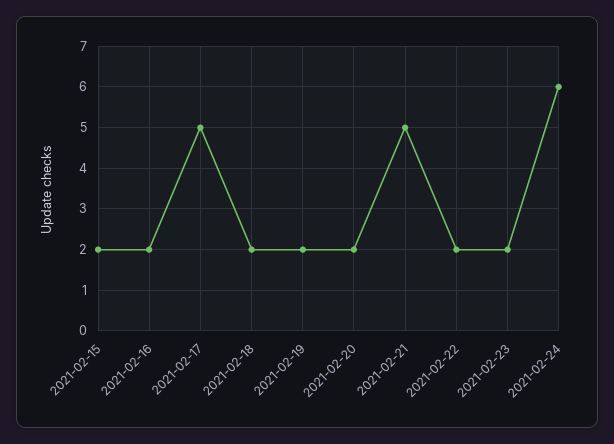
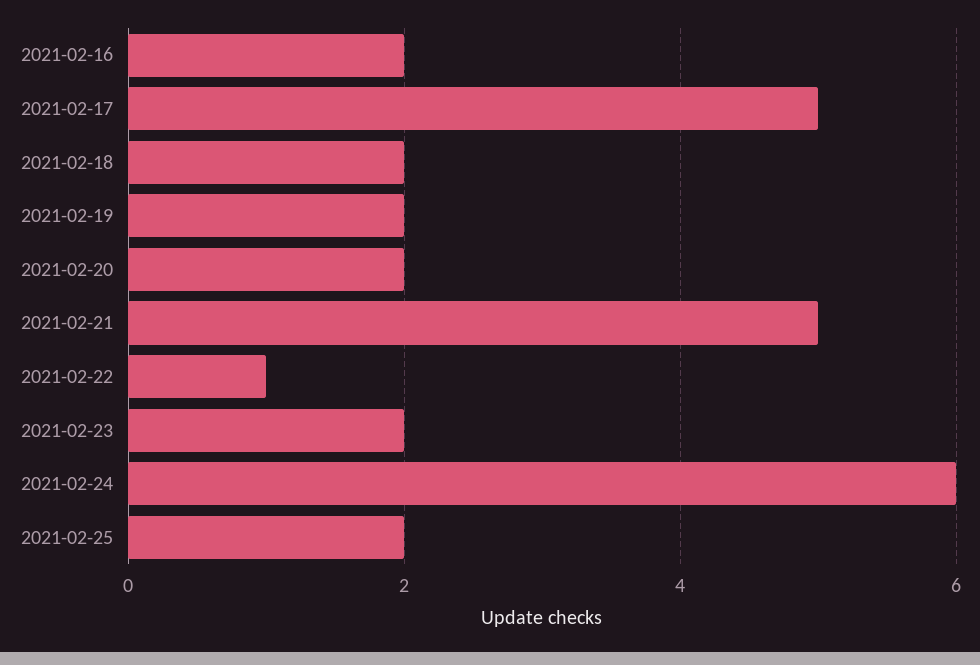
2021-02-15: 2 -> none
2021-02-22: 2 -> 1
2021-02-25: none -> 2

